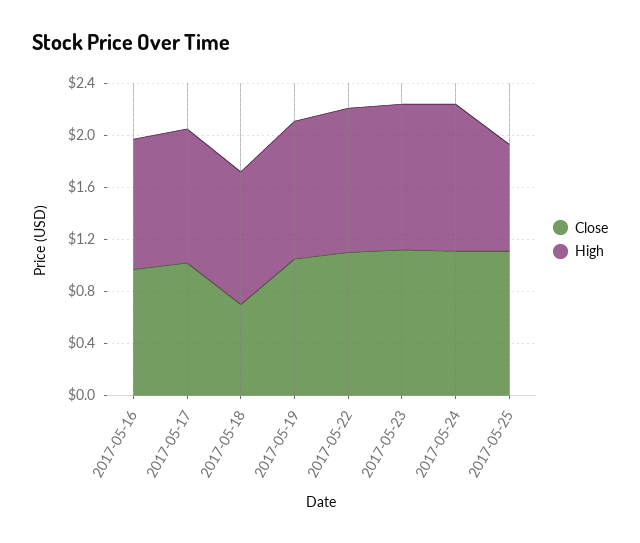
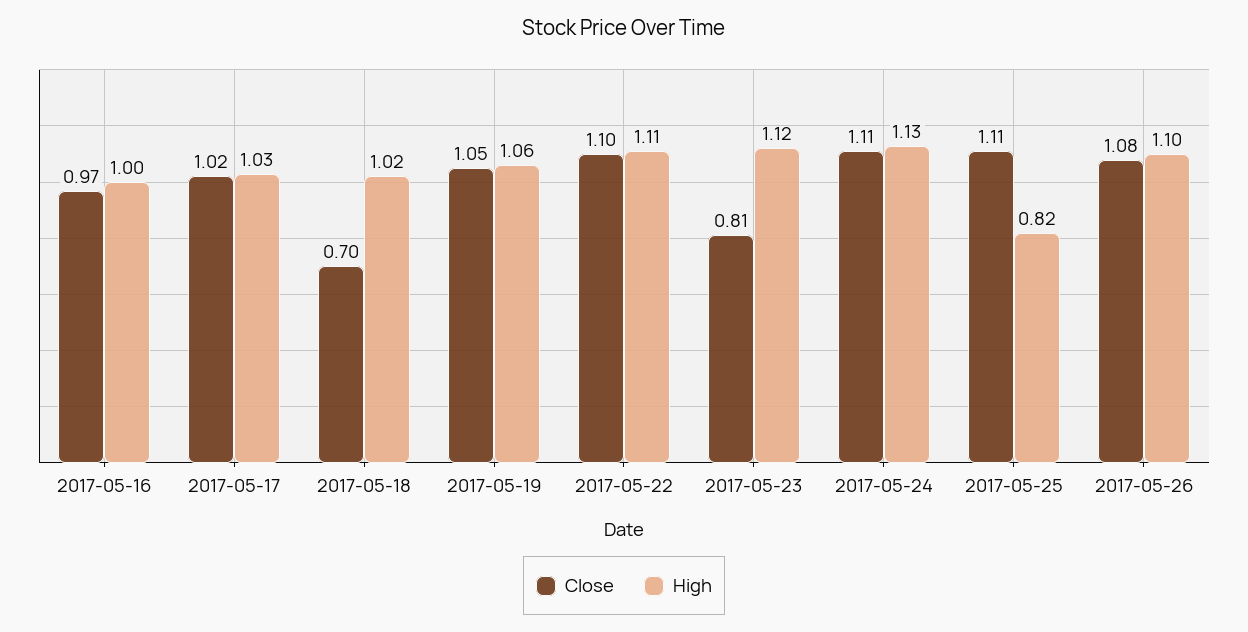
Close, 2017-05-23: 1.1 -> 0.81
Close, 2017-05-26: none -> 1.08
High, 2017-05-26: none -> 1.1

